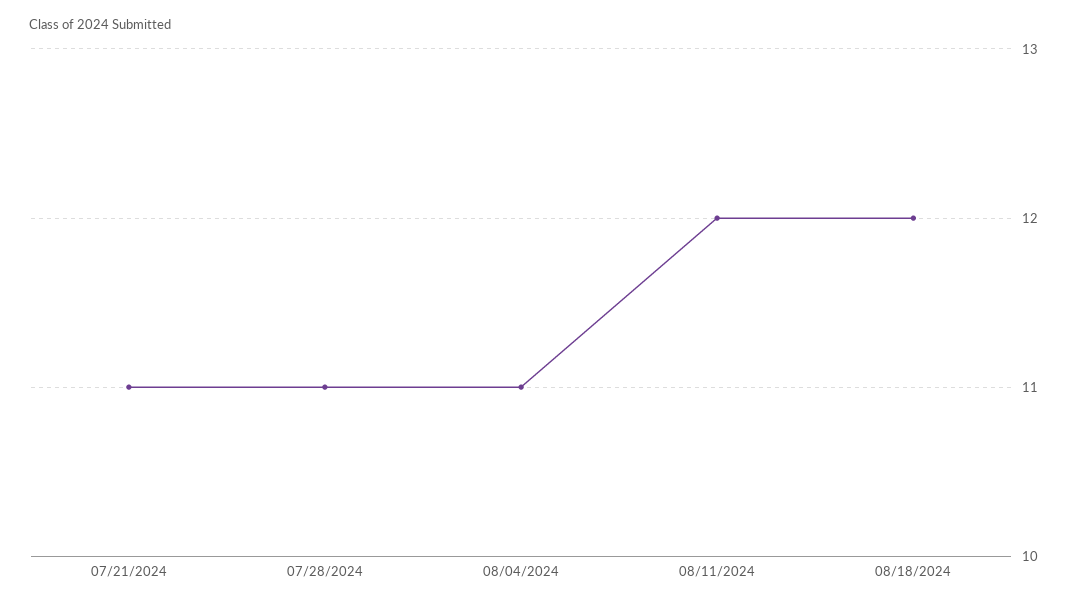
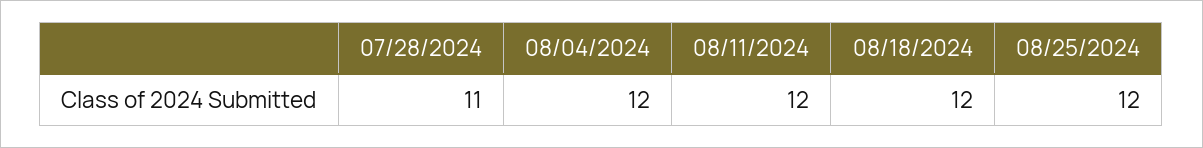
07/21/2024: 11 -> none
08/04/2024: 11 -> 12
08/25/2024: none -> 12

